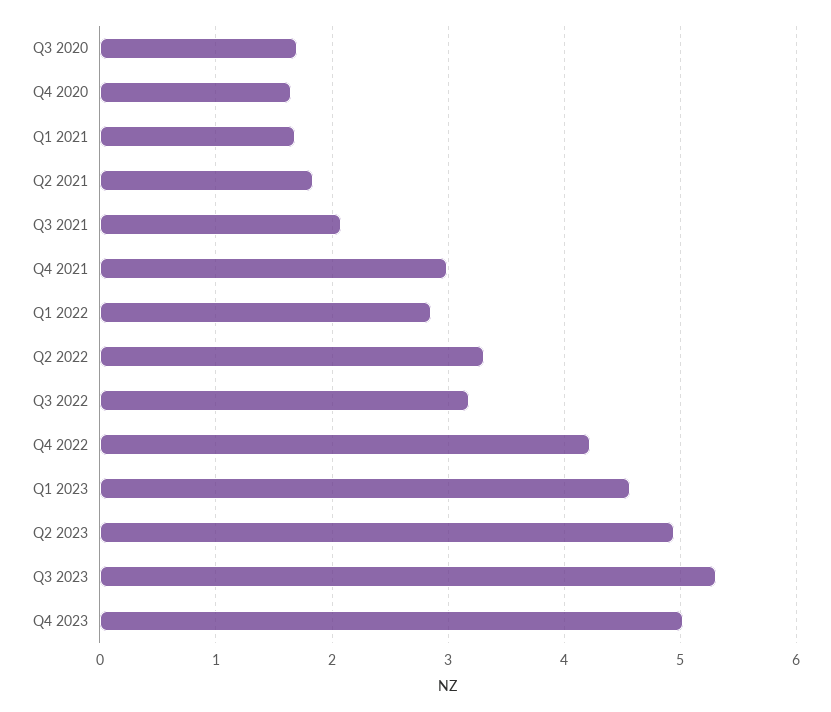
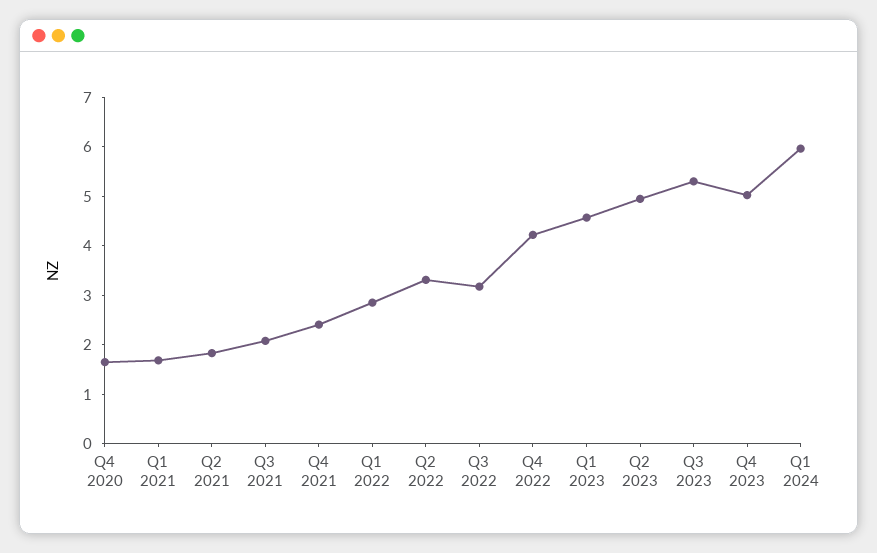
Q3 2020: 1.7 -> none
Q4 2021: 3 -> 2.4
Q1 2024: none -> 6

